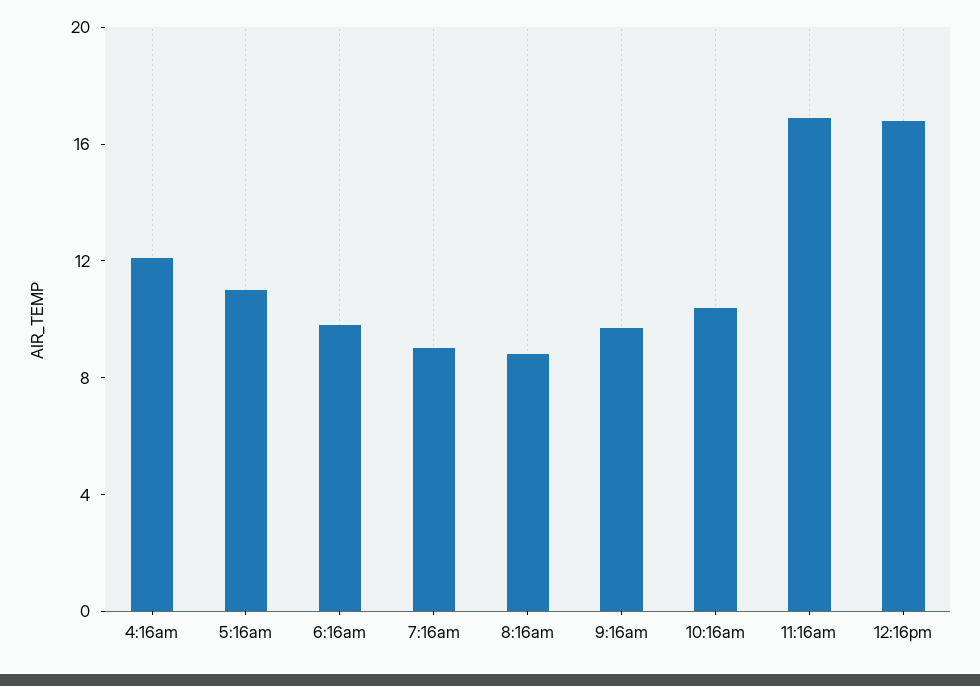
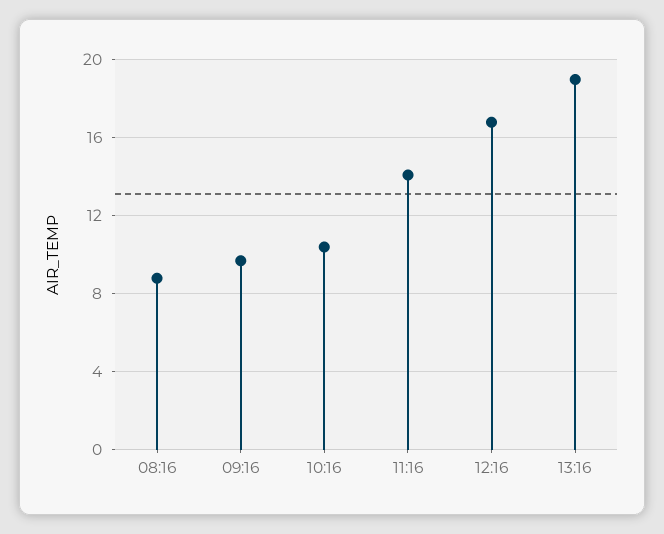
4:16am: 12 -> none
5:16am: 11 -> none
6:16am: 10 -> none
7:16am: 9 -> none
11:16am: 17 -> 14
13:16: none -> 19

